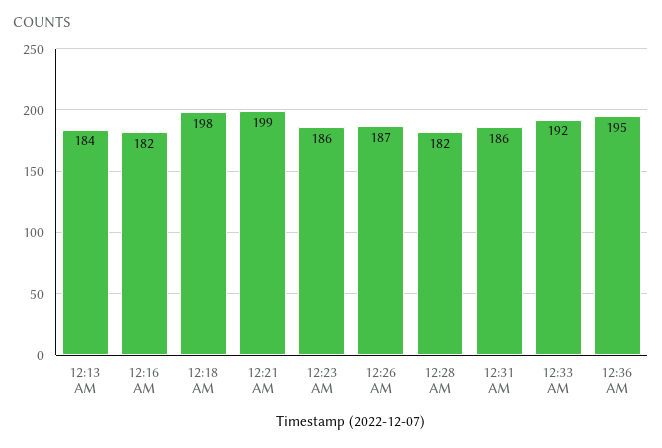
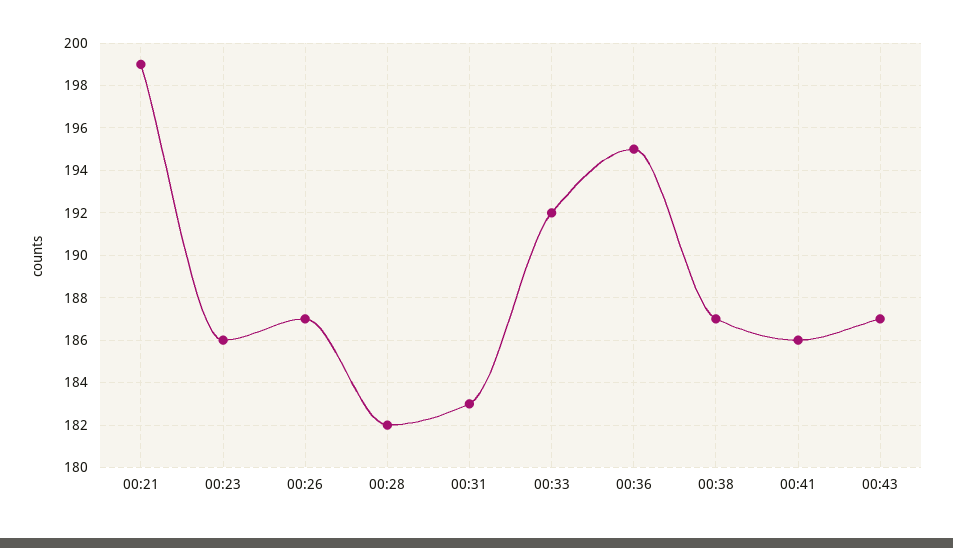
12:13 AM: 184 -> none
12:16 AM: 182 -> none
12:18 AM: 198 -> none
12:31 AM: 186 -> 183
00:38: none -> 187
00:41: none -> 186
00:43: none -> 187

